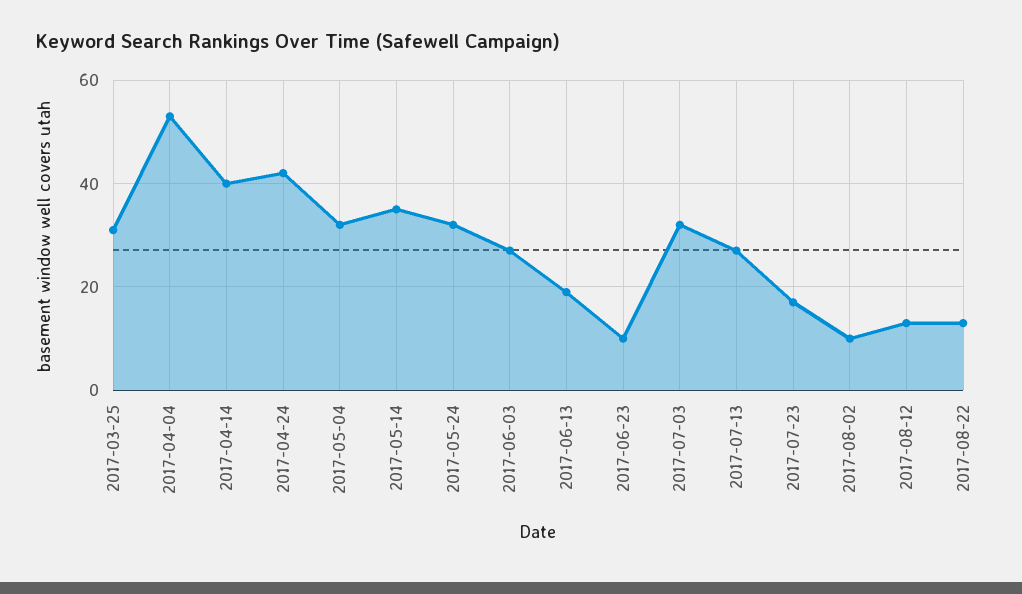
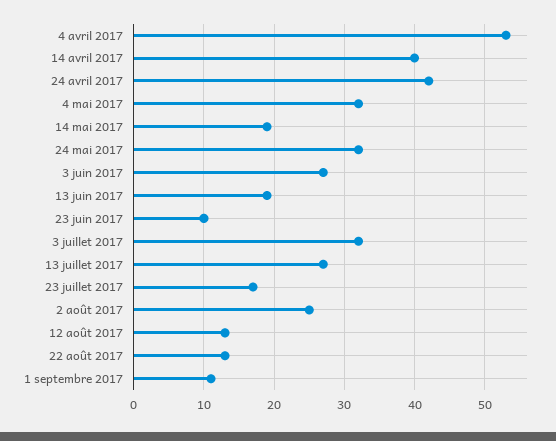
2017-03-25: 30 -> none
2017-05-14: 35 -> 19
2017-08-02: 10 -> 25
1 septembre 2017: none -> 11

